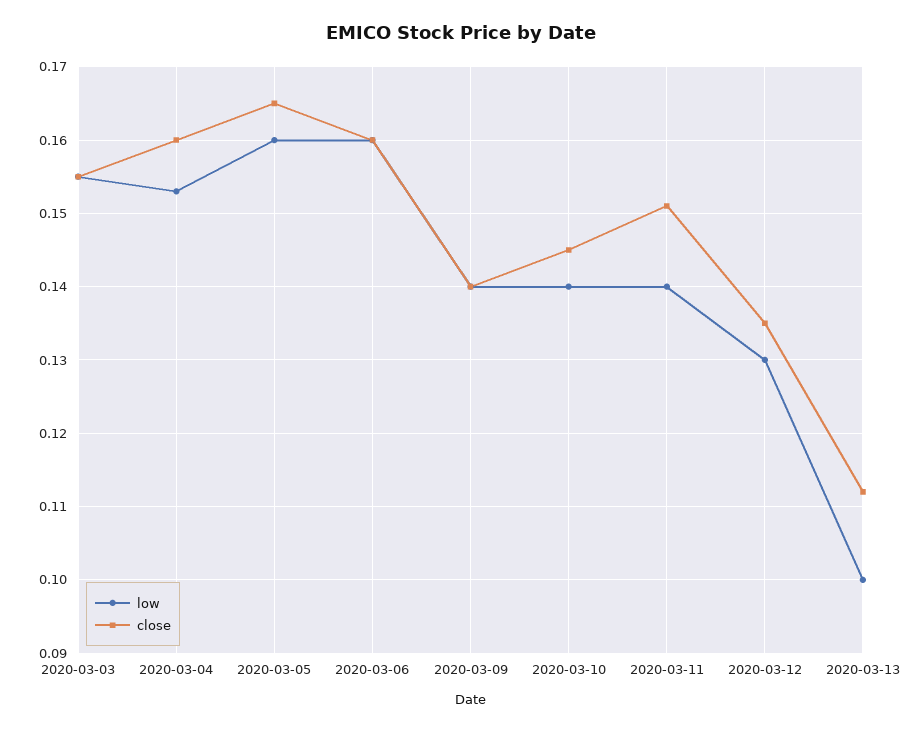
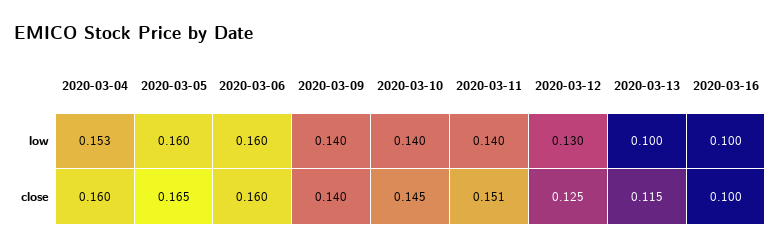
low, 2020-03-03: 0.155 -> none
close, 2020-03-03: 0.155 -> none
close, 2020-03-12: 0.135 -> 0.125
close, 2020-03-13: 0.112 -> 0.115
low, 2020-03-16: none -> 0.1
close, 2020-03-16: none -> 0.1

